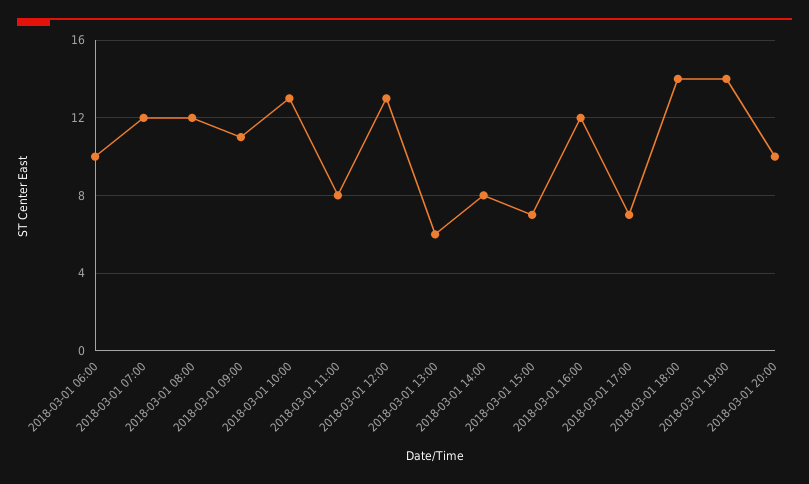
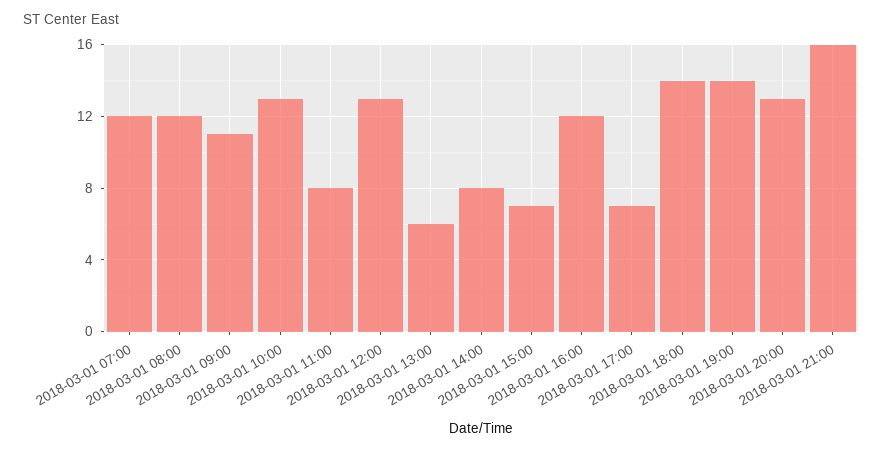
2018-03-01 06:00: 10 -> none
2018-03-01 20:00: 10 -> 13
2018-03-01 21:00: none -> 16

